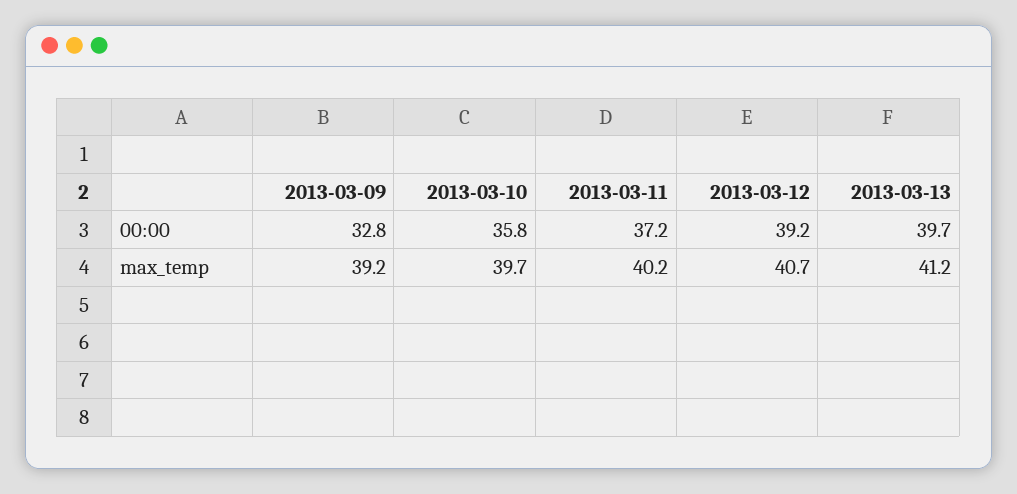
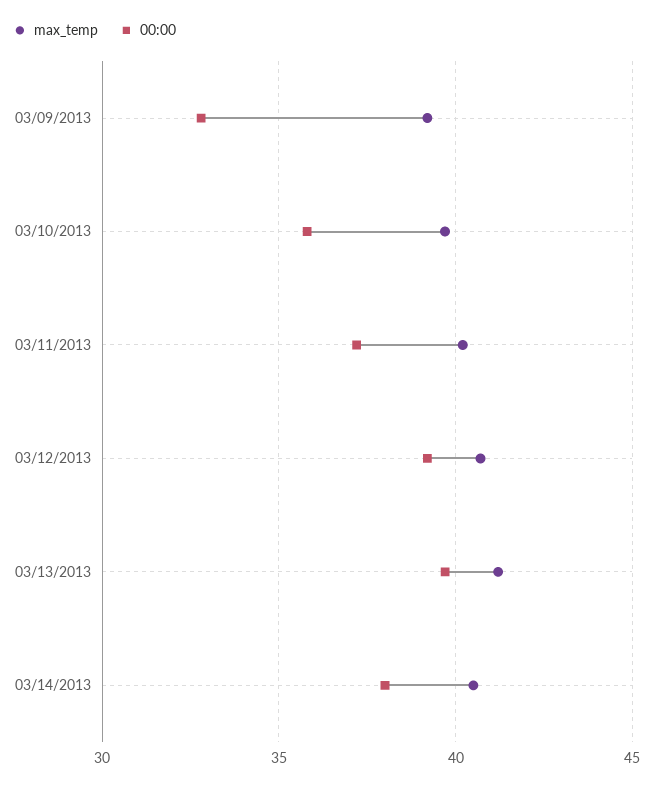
max_temp, 03/14/2013: none -> 40.5
00:00, 03/14/2013: none -> 38

